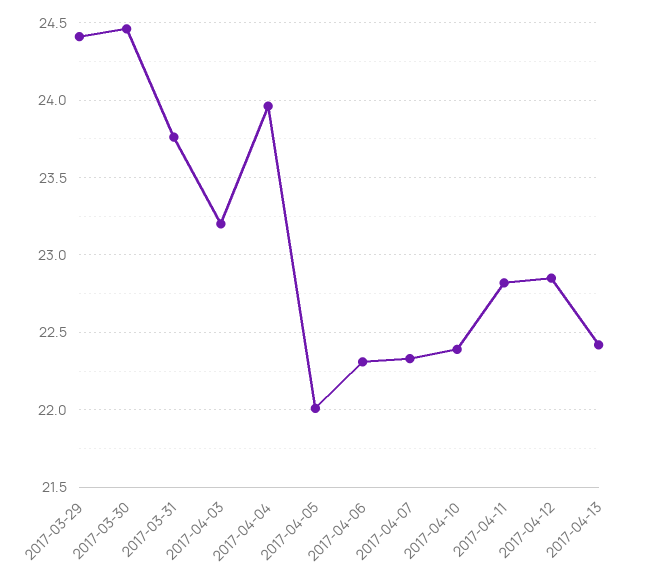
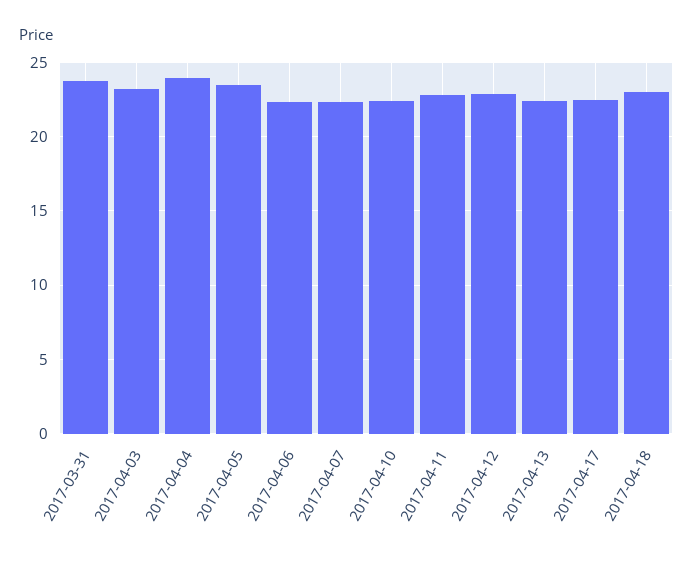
2017-03-29: 24.4 -> none
2017-03-30: 24.45 -> none
2017-04-05: 22 -> 23.5
2017-04-17: none -> 22.5
2017-04-18: none -> 23

